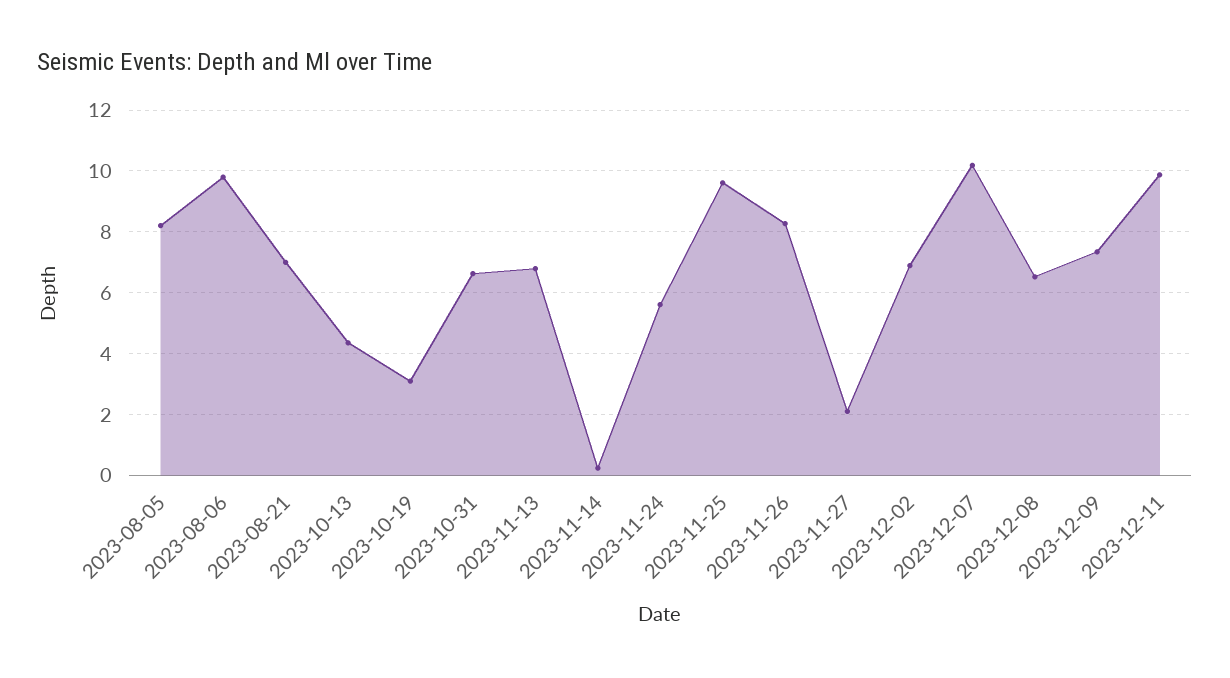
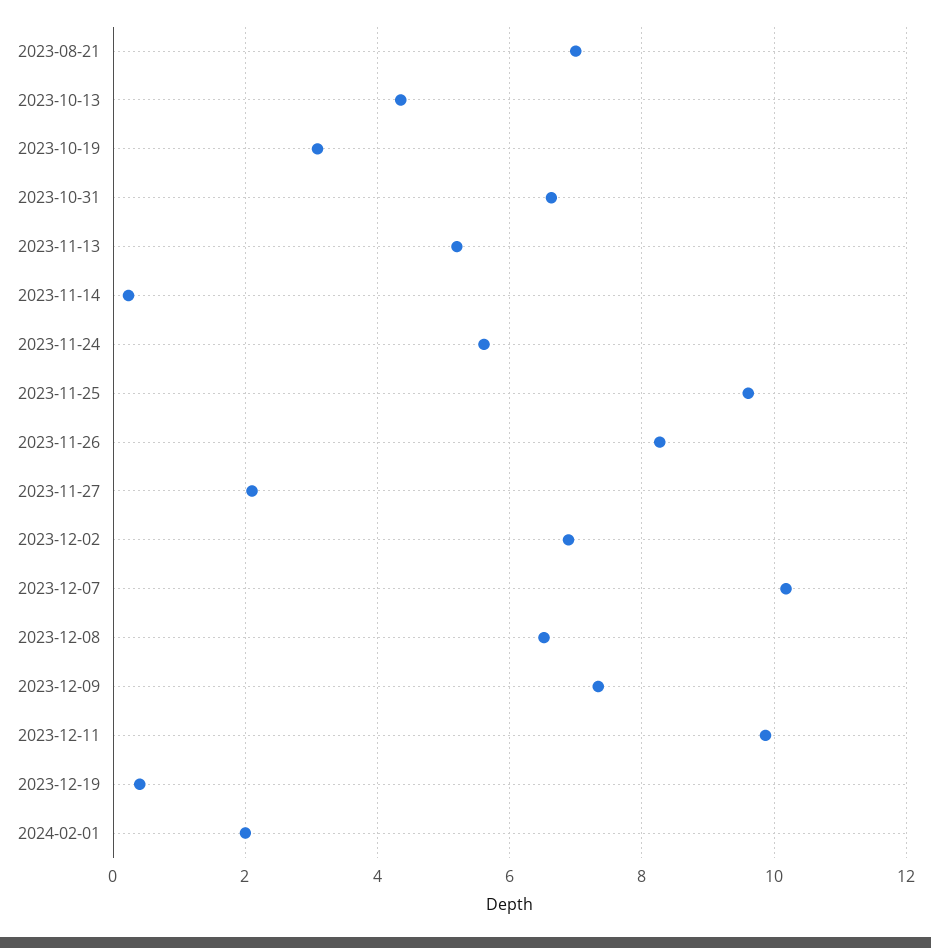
2023-08-05: 8.2 -> none
2023-08-06: 9.8 -> none
2023-11-13: 6.8 -> 5.2
2023-12-19: none -> 0.4
2024-02-01: none -> 2

